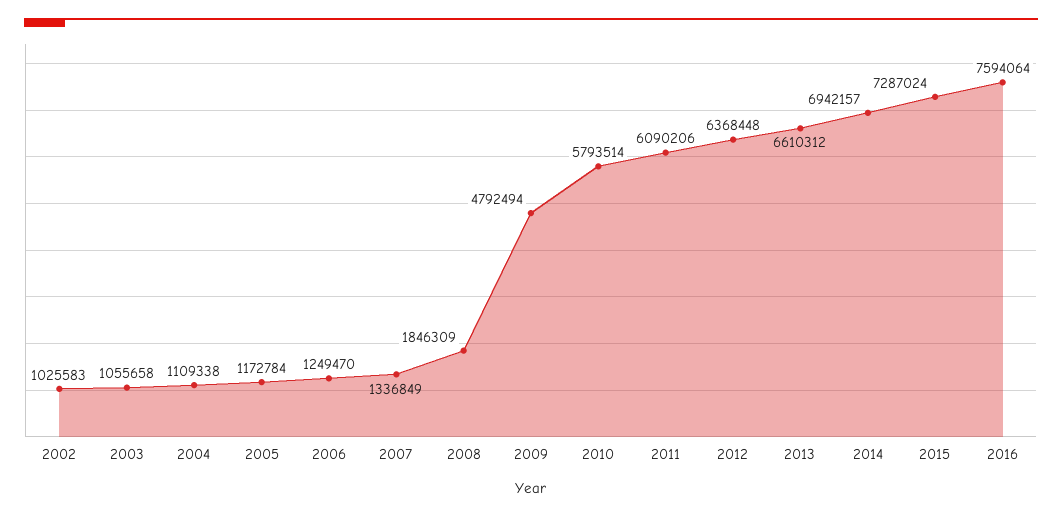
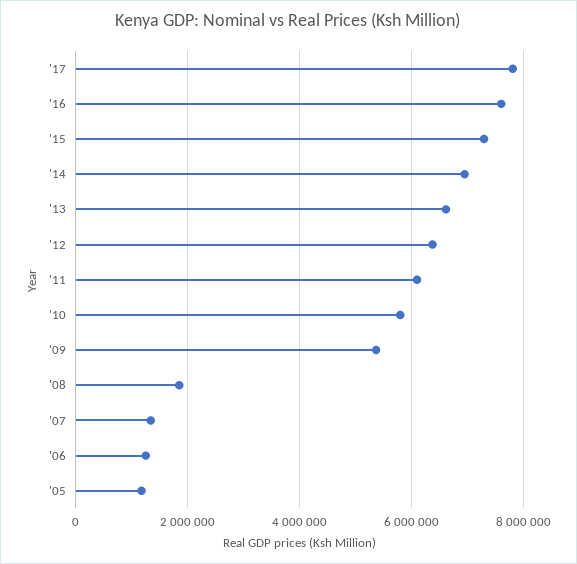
2002: 1025583 -> none
2003: 1055658 -> none
2004: 1109338 -> none
2009: 4792494 -> 5400000
'17: none -> 7800000

